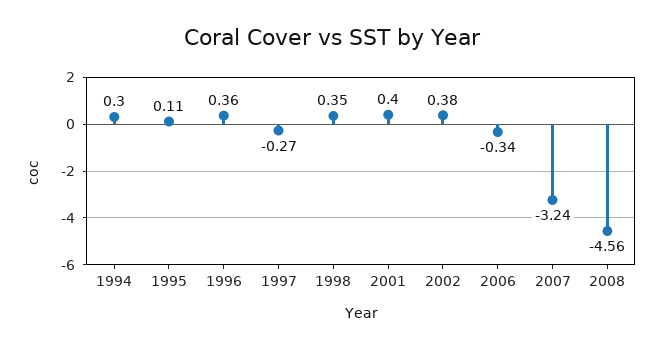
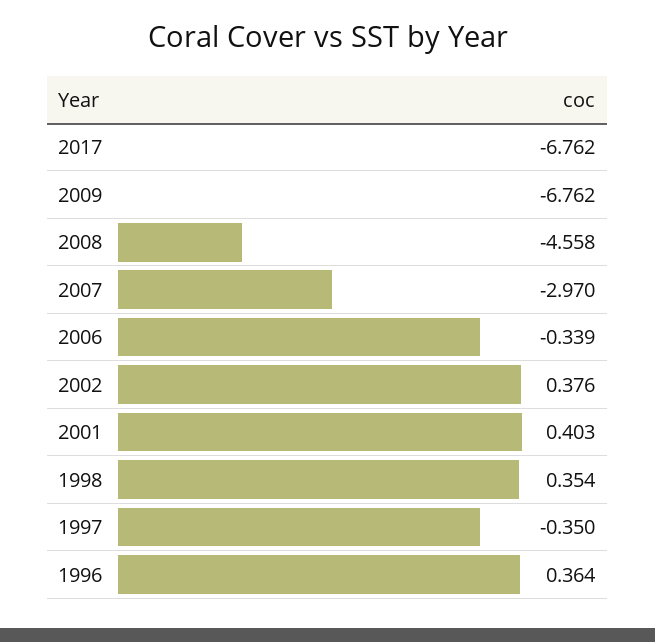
1994: 0.3 -> none
1995: 0.11 -> none
1997: -0.27 -> -0.35
2007: -3.24 -> -2.97
2017: none -> -6.762
2009: none -> -6.762

